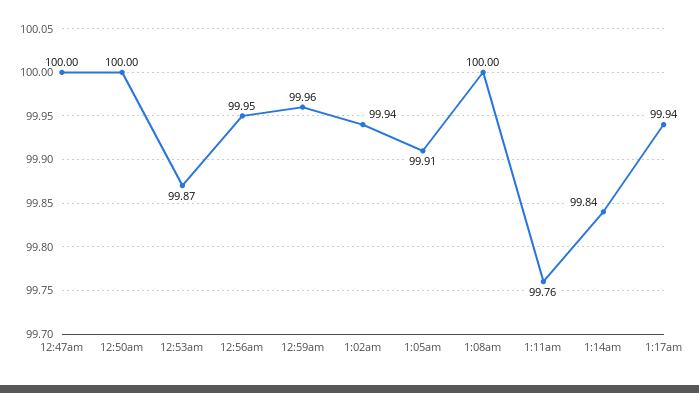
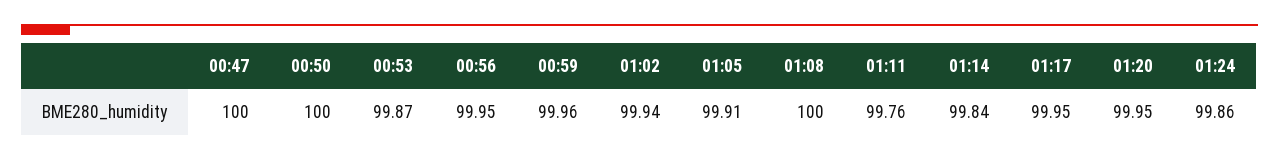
1:17am: 99.94 -> 99.95
01:20: none -> 99.95
01:24: none -> 99.86

